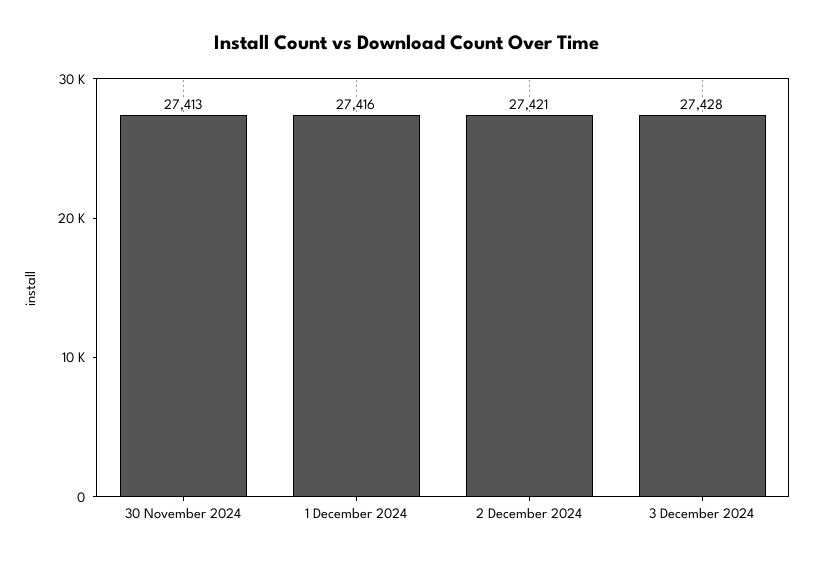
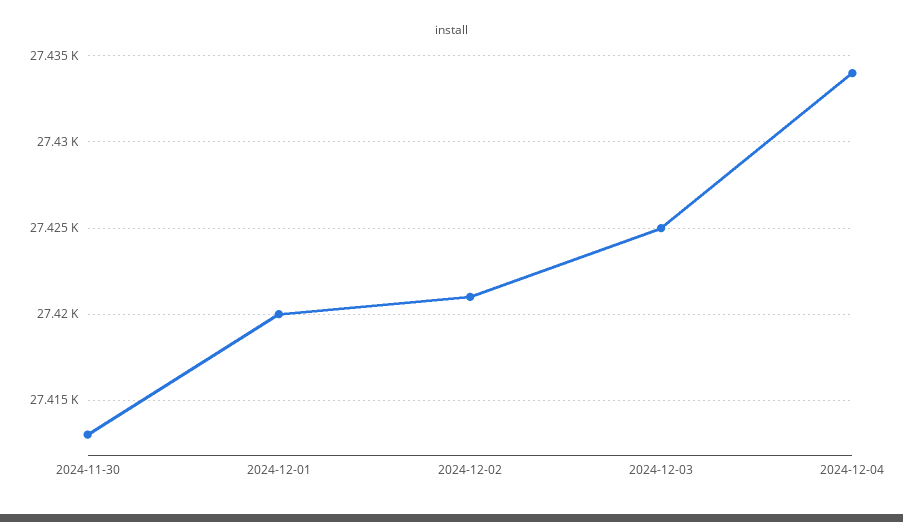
1 December 2024: 27416 -> 27420
3 December 2024: 27428 -> 27425
2024-12-04: none -> 27434

